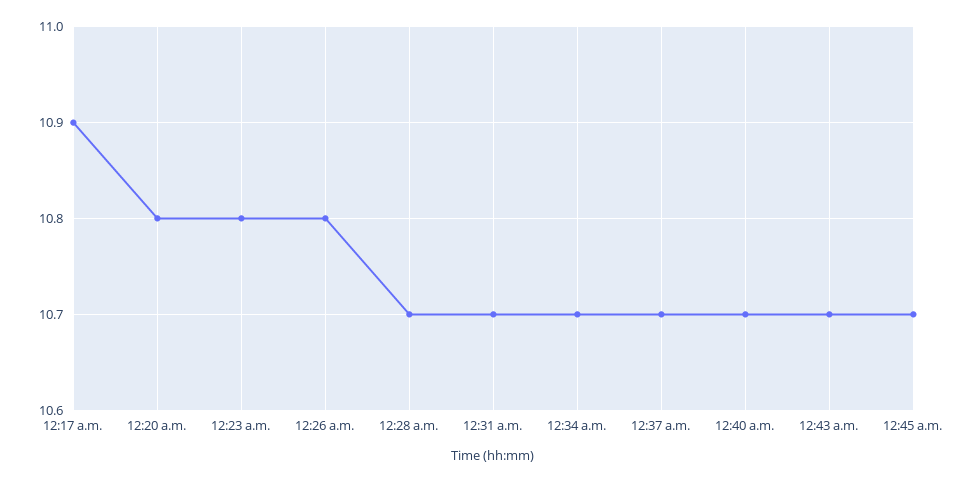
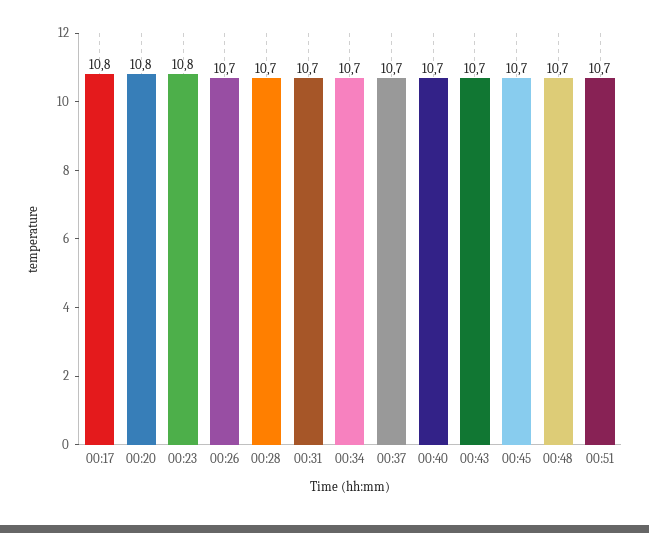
12:17 a.m.: 10.9 -> 10.8
12:26 a.m.: 10.8 -> 10.7
00:48: none -> 10.7
00:51: none -> 10.7

